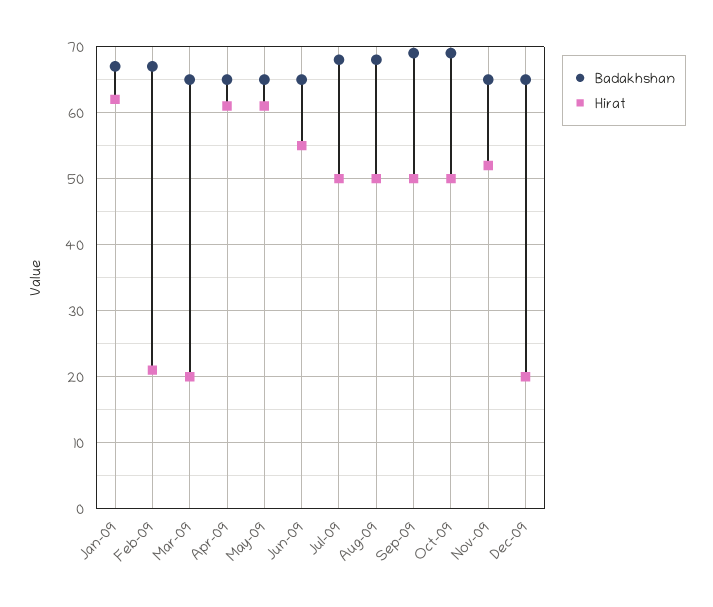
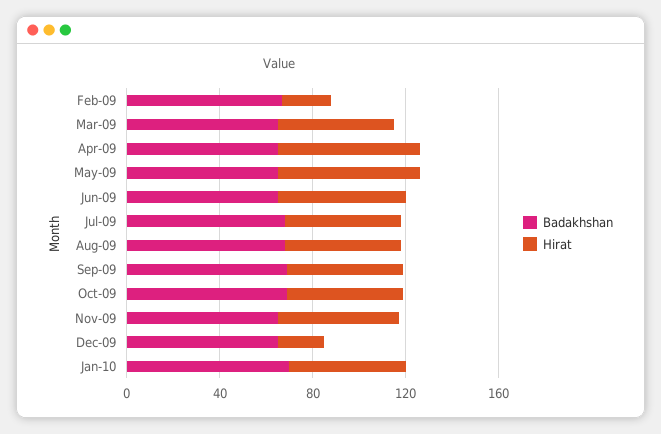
Badakhshan, Jan-09: 67 -> none
Hirat, Jan-09: 62 -> none
Hirat, Mar-09: 20 -> 50
Badakhshan, Jan-10: none -> 70
Hirat, Jan-10: none -> 50

